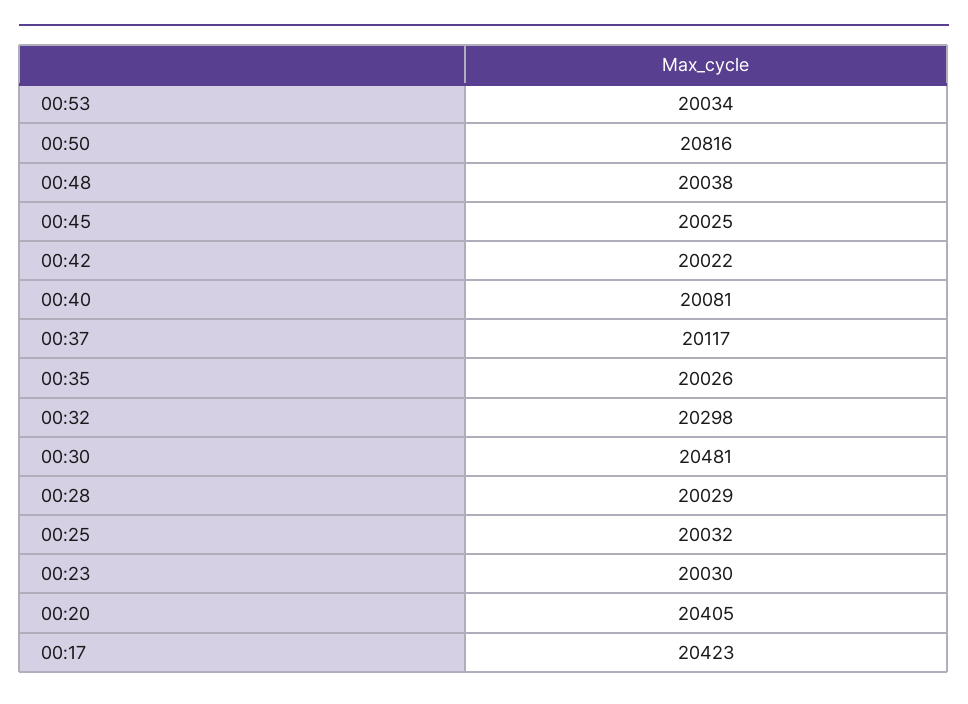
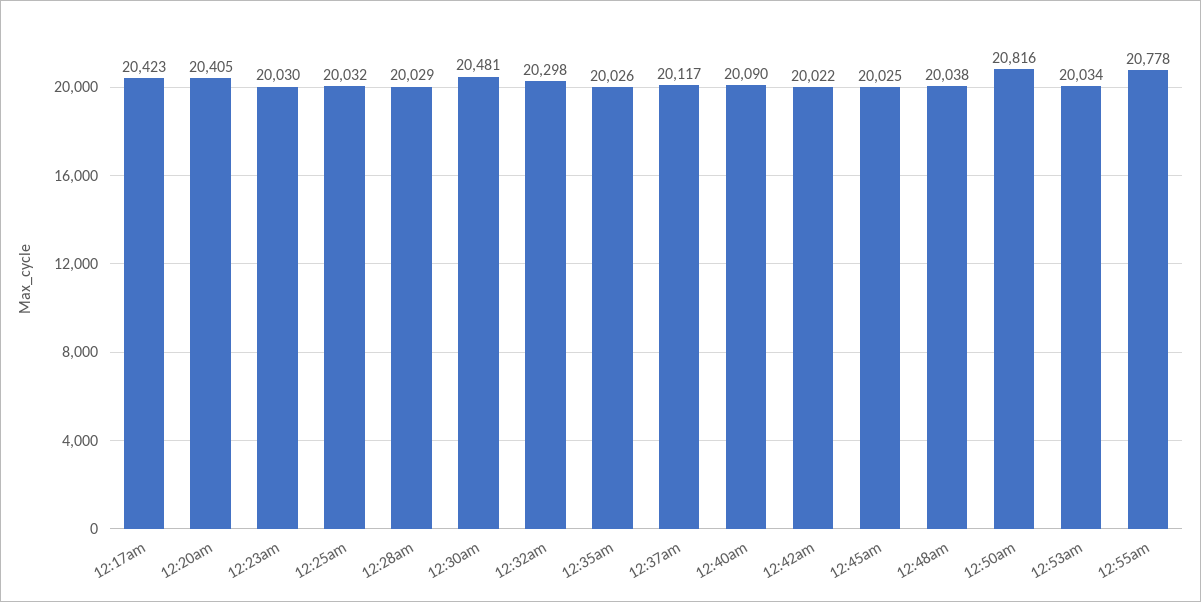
00:40: 20081 -> 20090
12:55am: none -> 20778

